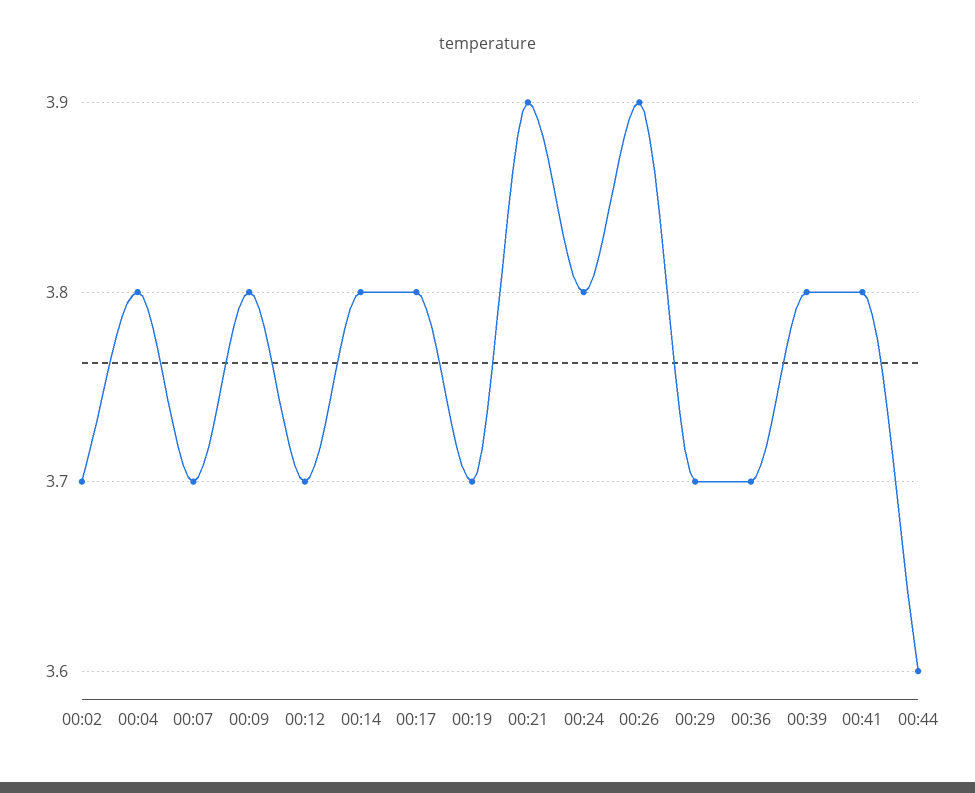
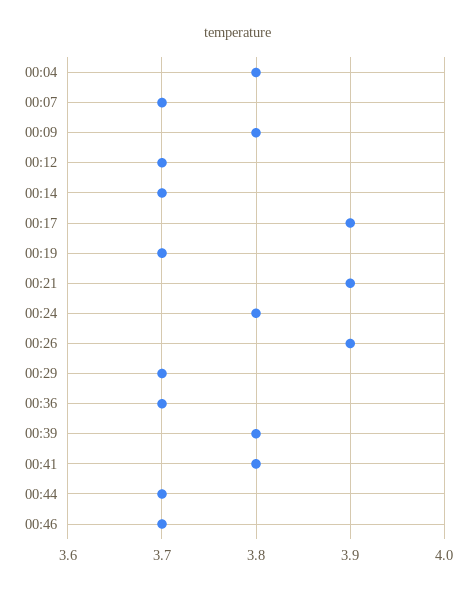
00:02: 3.7 -> none
00:14: 3.8 -> 3.7
00:17: 3.8 -> 3.9
00:44: 3.6 -> 3.7
00:46: none -> 3.7

